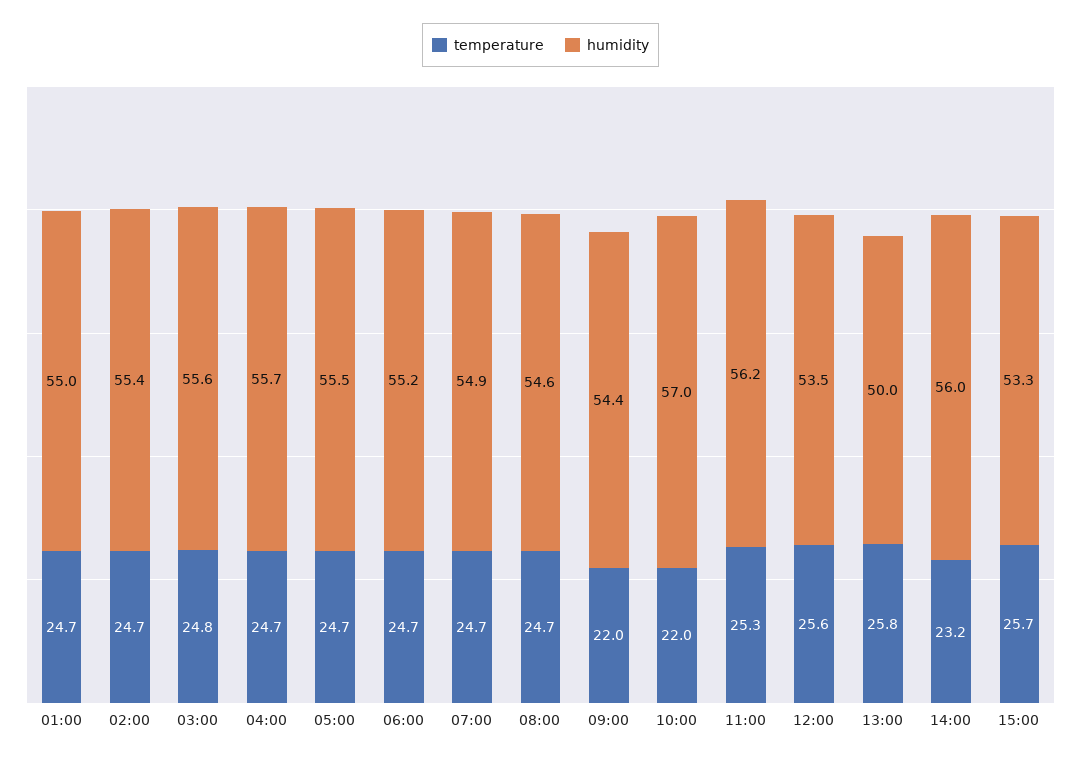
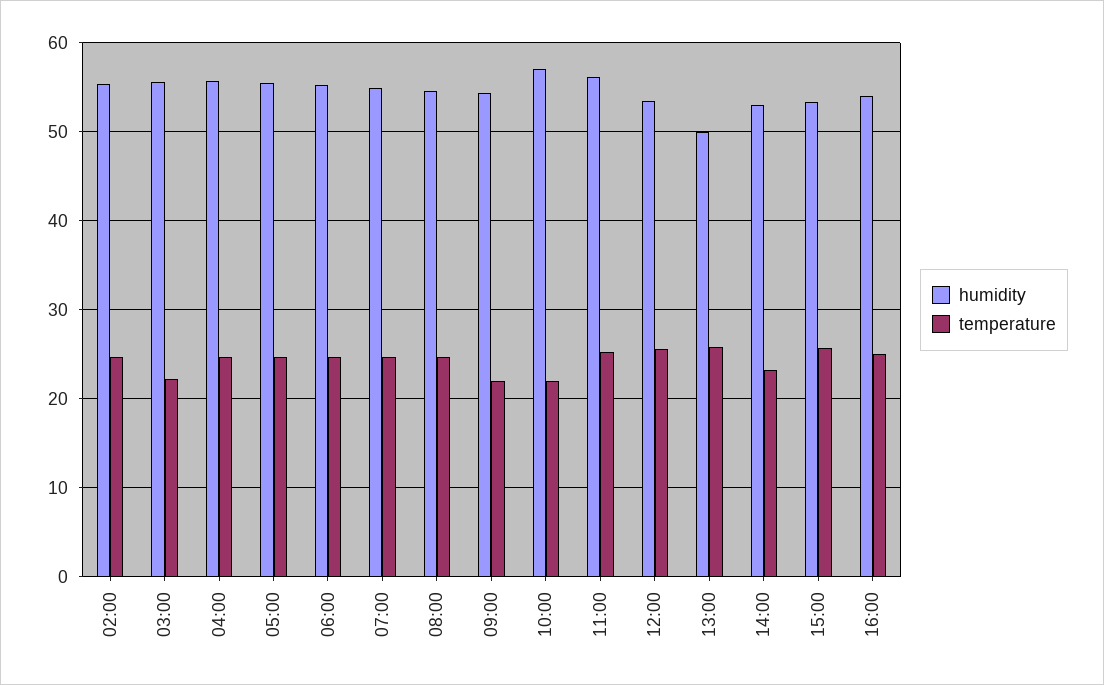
temperature, 01:00: 24.7 -> none
humidity, 01:00: 55 -> none
temperature, 03:00: 24.8 -> 22
humidity, 14:00: 56 -> 53
humidity, 16:00: none -> 54
temperature, 16:00: none -> 25

